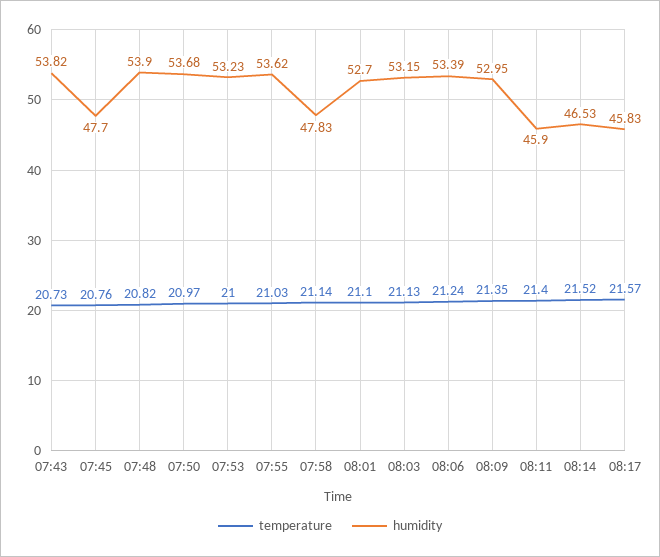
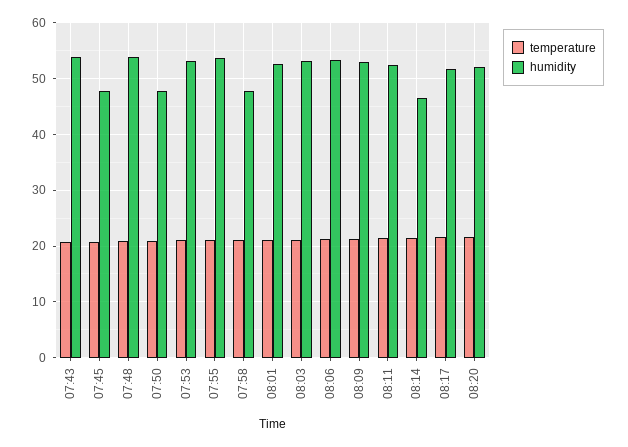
humidity, 07:50: 53.68 -> 48
humidity, 08:11: 45.9 -> 52
humidity, 08:17: 45.83 -> 52
temperature, 08:20: none -> 22
humidity, 08:20: none -> 52

